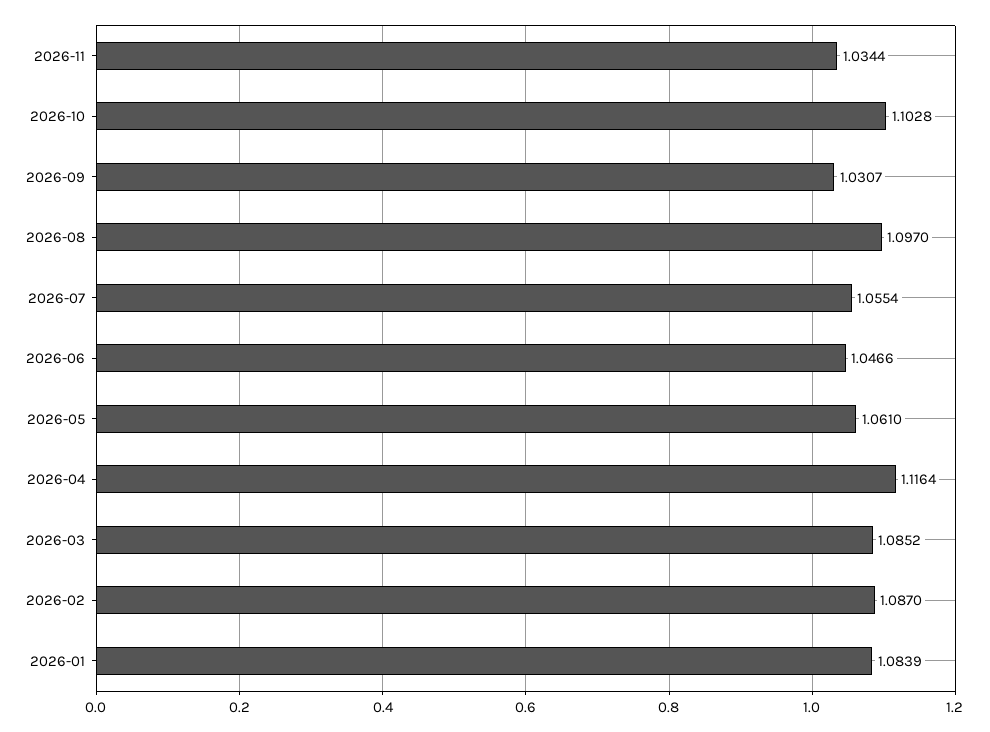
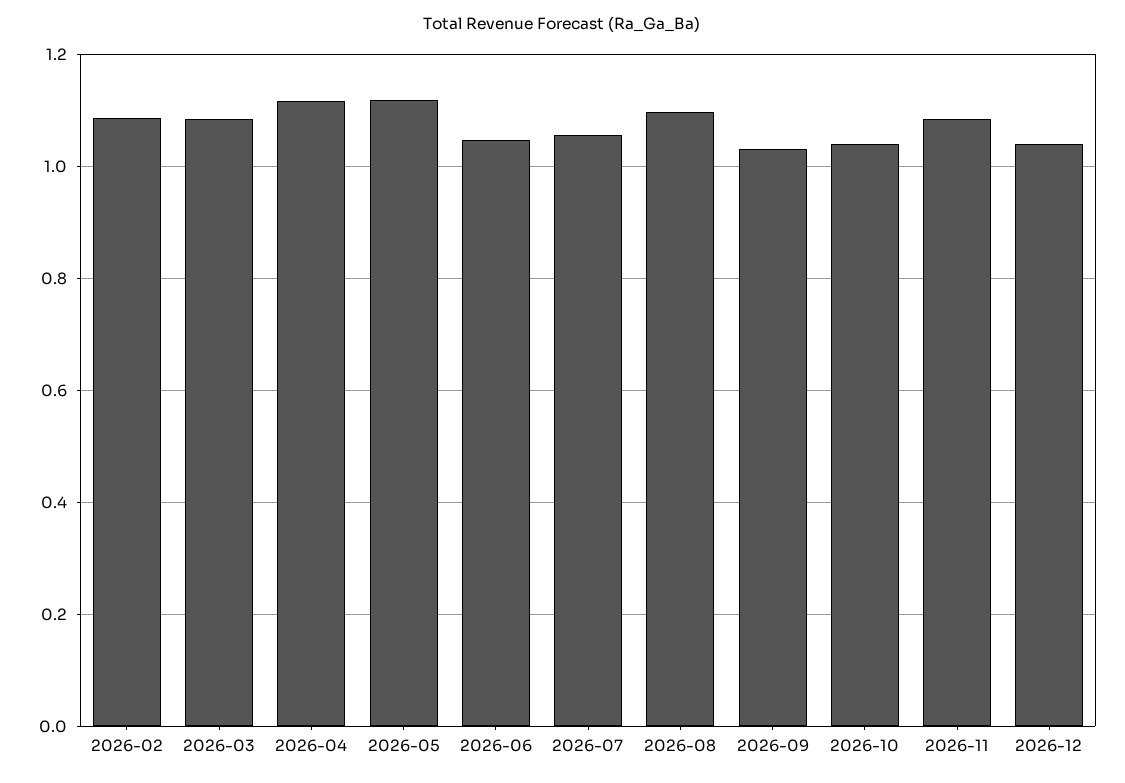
2026-11: 1.0344 -> 1.08
2026-10: 1.1028 -> 1.04
2026-05: 1.061 -> 1.12
2026-01: 1.0839 -> none
2026-12: none -> 1.04

